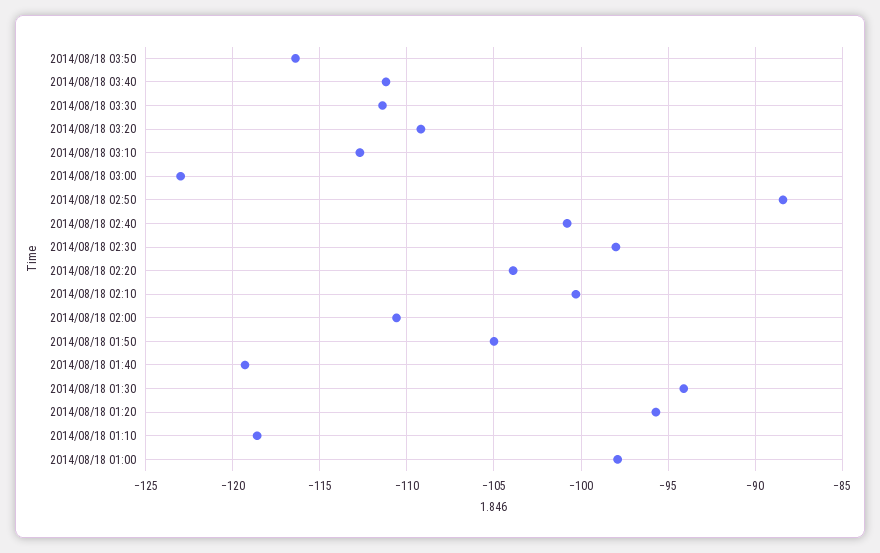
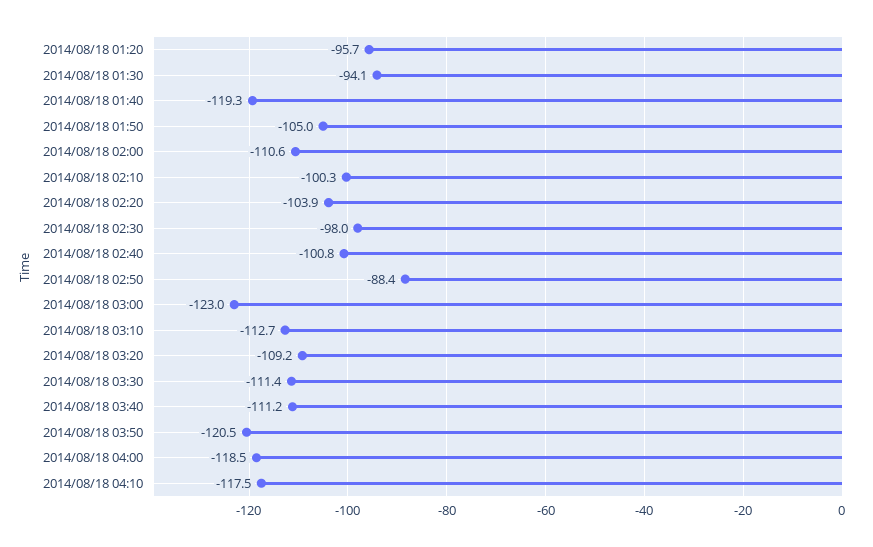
2014/08/18 03:50: -116.5 -> -120.5
2014/08/18 01:10: -118.5 -> none
2014/08/18 01:00: -98 -> none
2014/08/18 04:00: none -> -118.5
2014/08/18 04:10: none -> -117.5

